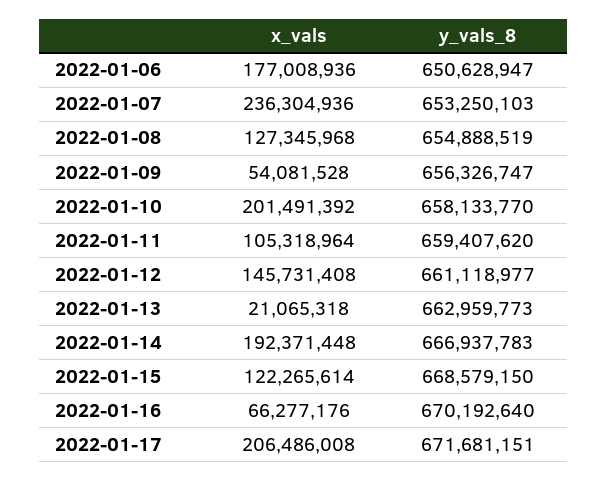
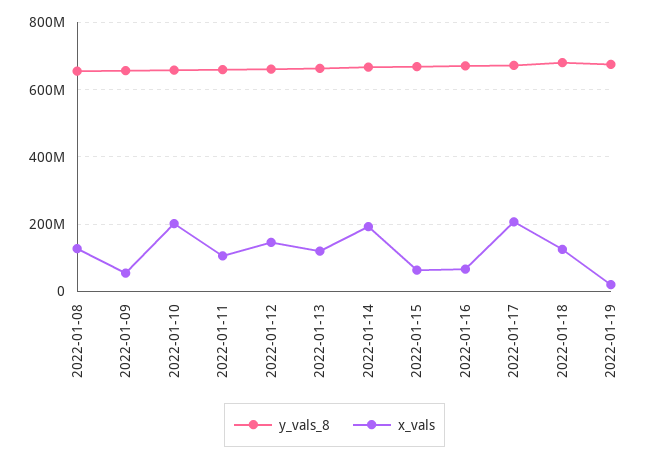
x_vals, 2022-01-06: 177008936 -> none
y_vals_8, 2022-01-06: 650628947 -> none
x_vals, 2022-01-07: 236304936 -> none
y_vals_8, 2022-01-07: 653250103 -> none
x_vals, 2022-01-13: 21065318 -> 120000000
x_vals, 2022-01-15: 122265614 -> 60000000
y_vals_8, 2022-01-18: none -> 680000000
x_vals, 2022-01-18: none -> 120000000
y_vals_8, 2022-01-19: none -> 680000000
x_vals, 2022-01-19: none -> 20000000

